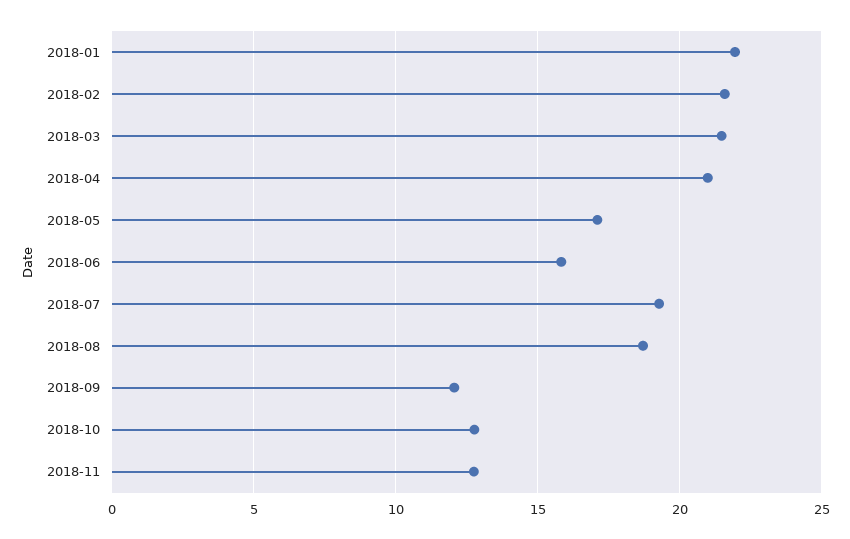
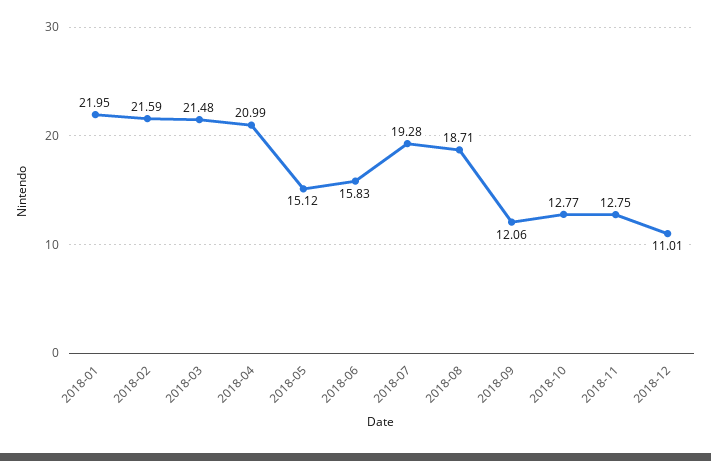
2018-05: 17 -> 15.12
2018-12: none -> 11.01

